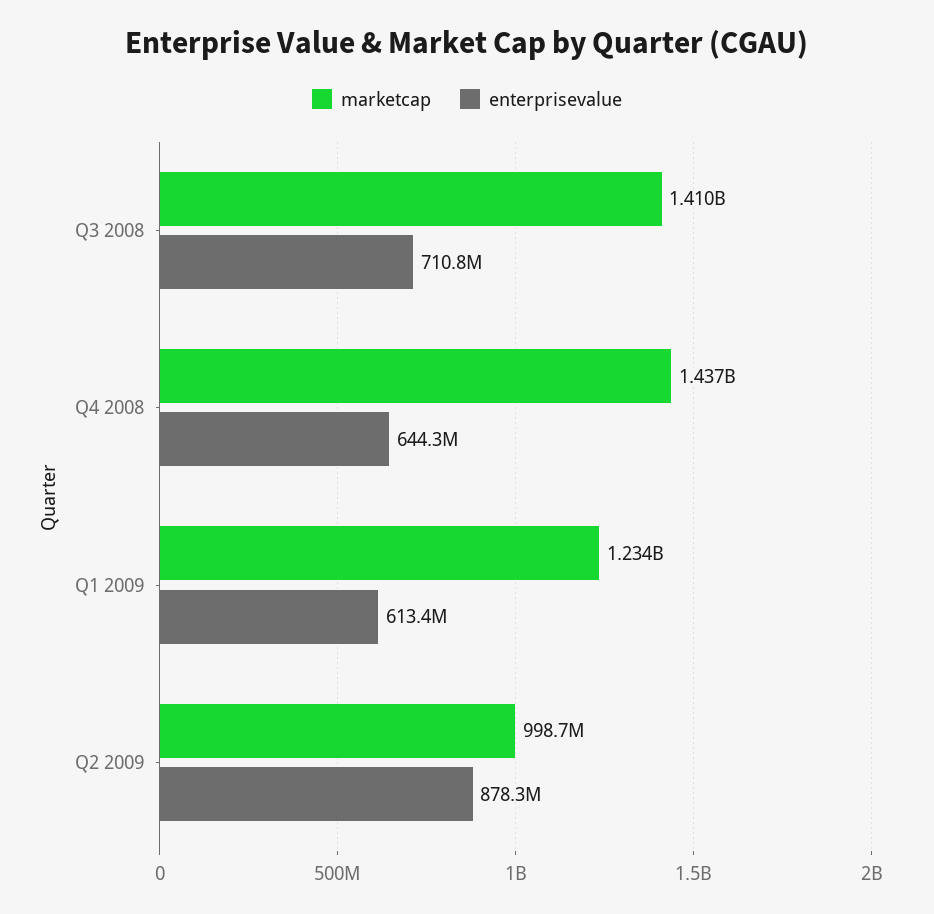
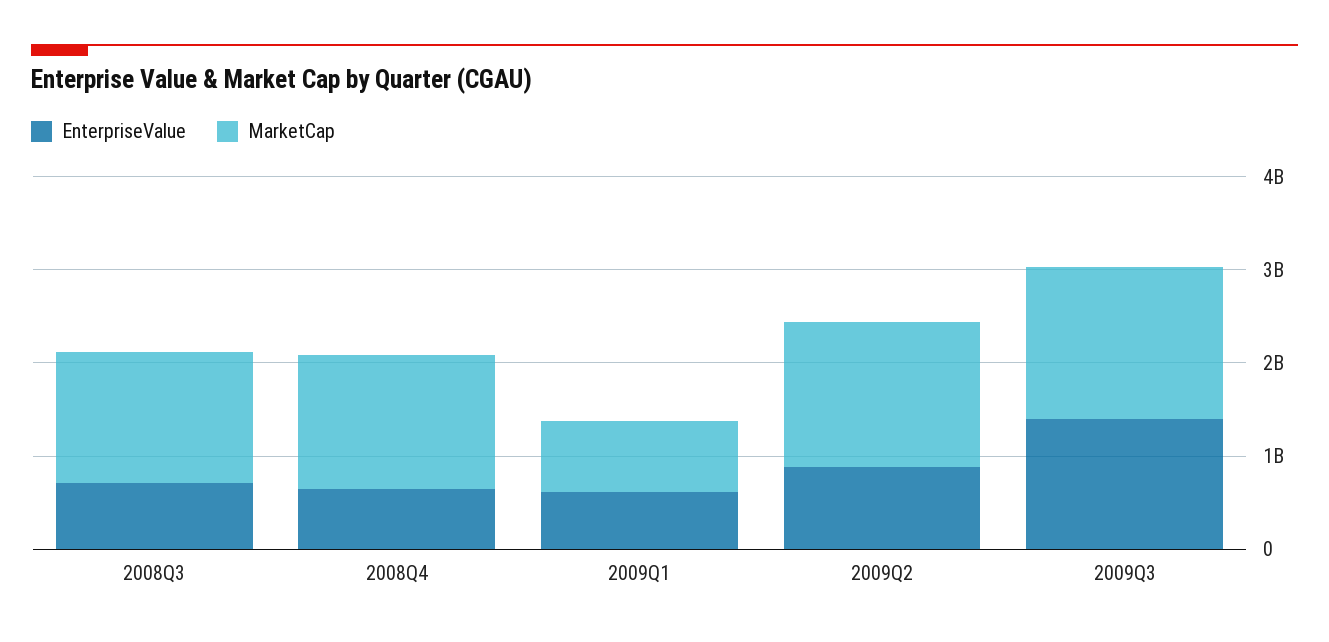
marketcap, Q1 2009: 1234000000 -> 800000000
marketcap, Q2 2009: 998700000 -> 1600000000
enterprisevalue, 2009Q3: none -> 1400000000
marketcap, 2009Q3: none -> 1600000000

